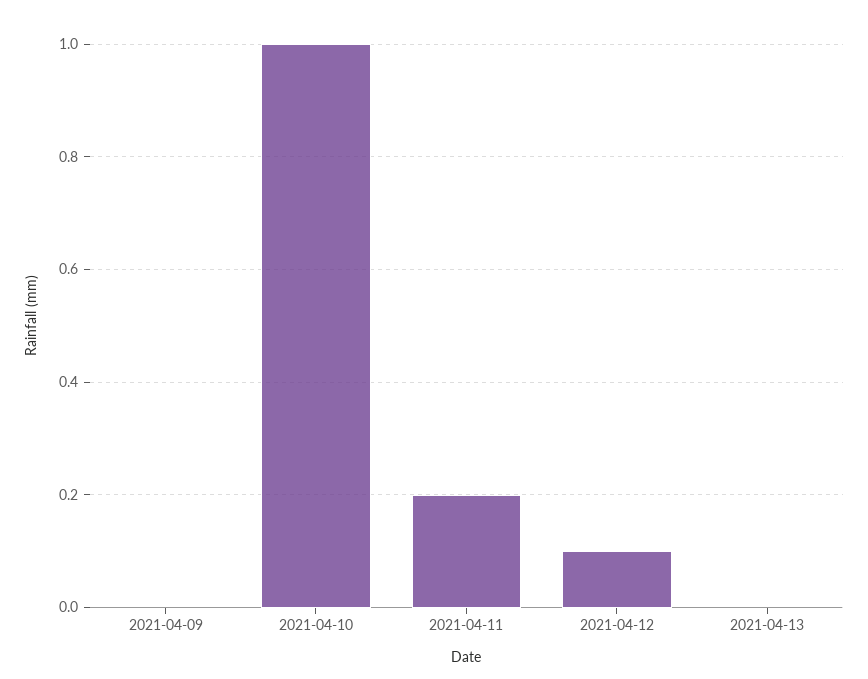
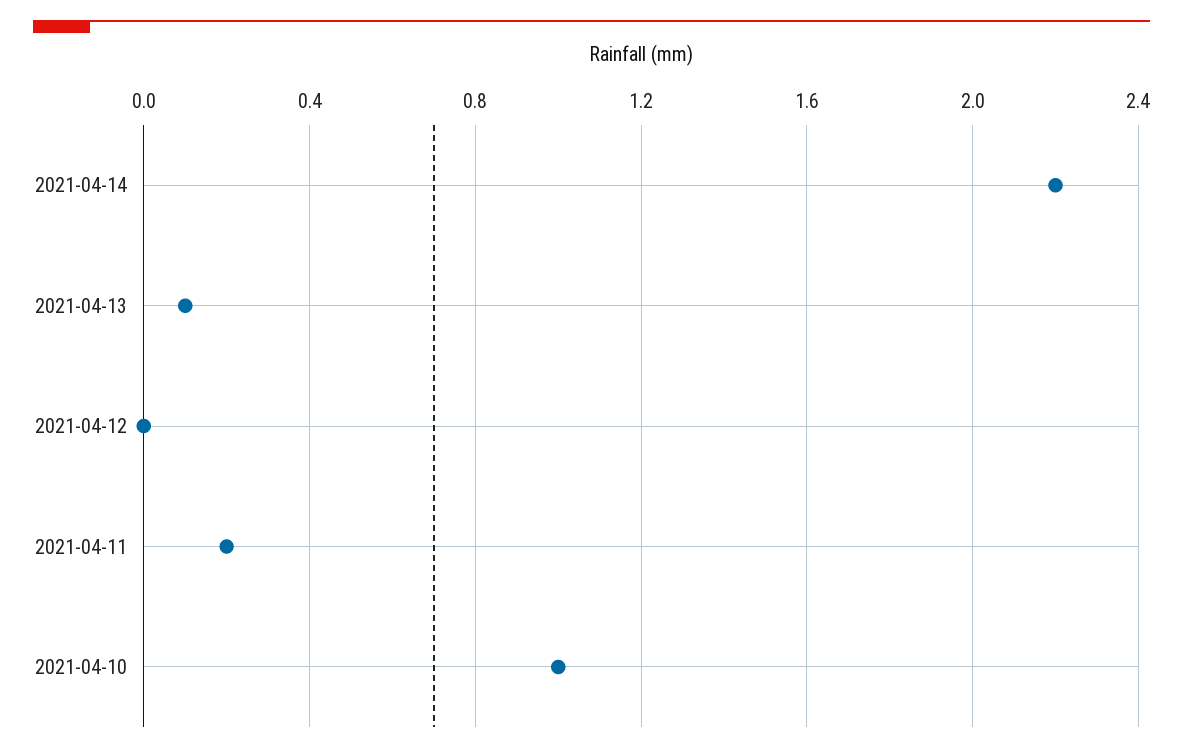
2021-04-09: 0 -> none
2021-04-12: 0.1 -> 0
2021-04-13: 0 -> 0.1
2021-04-14: none -> 2.2

